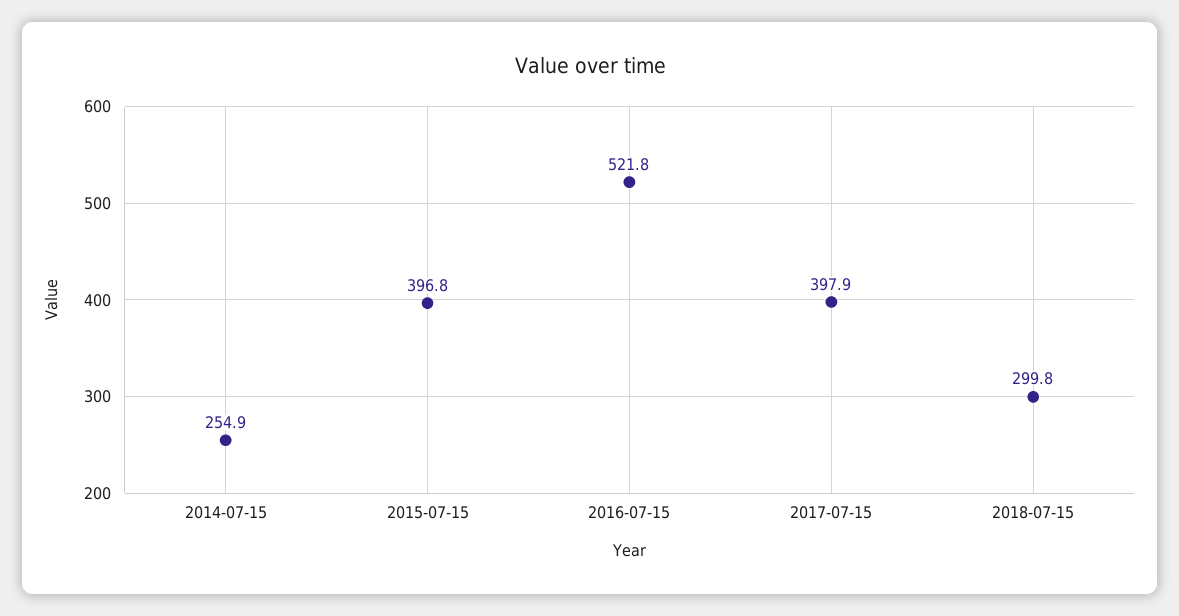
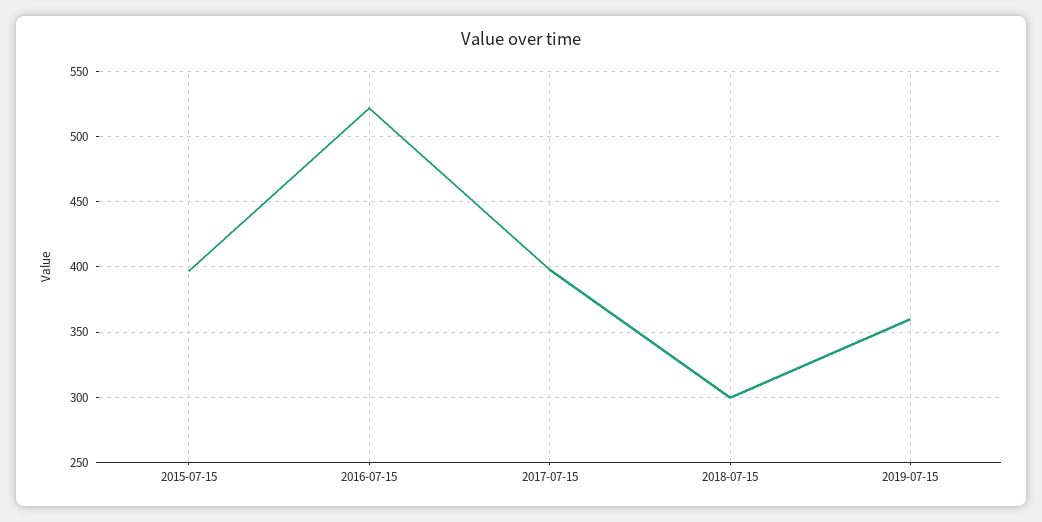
2014-07-15: 254.9 -> none
2019-07-15: none -> 360

